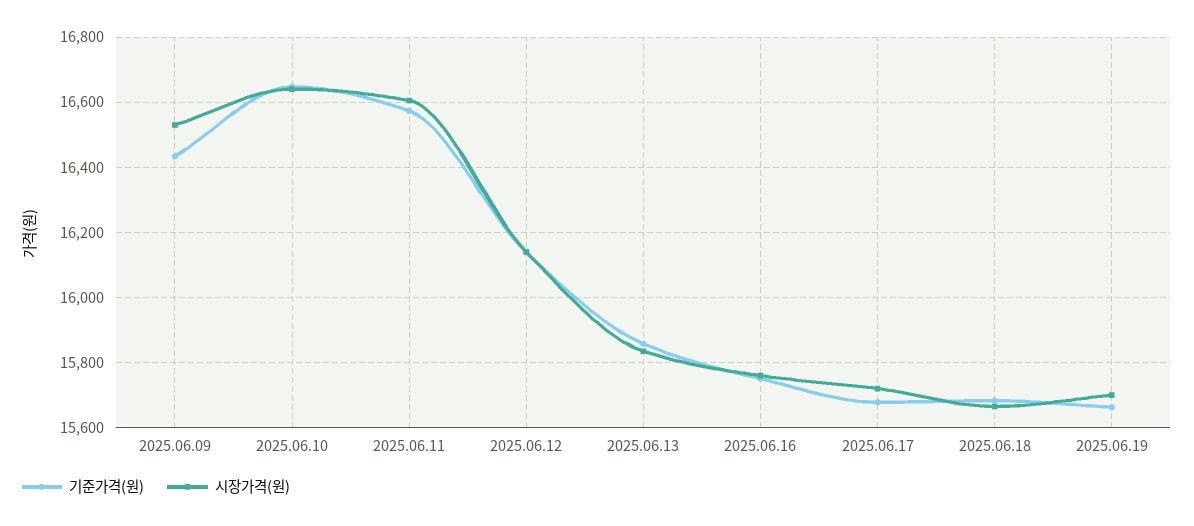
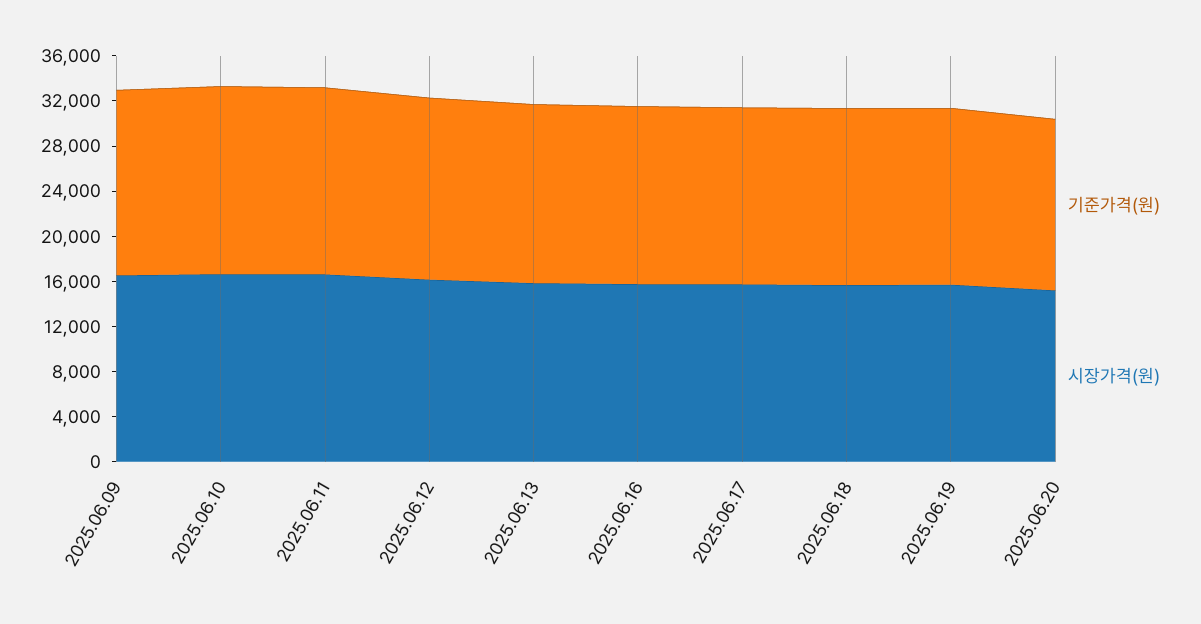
기준가격(원), 2025.06.20: none -> 15000
시장가격(원), 2025.06.20: none -> 15000

